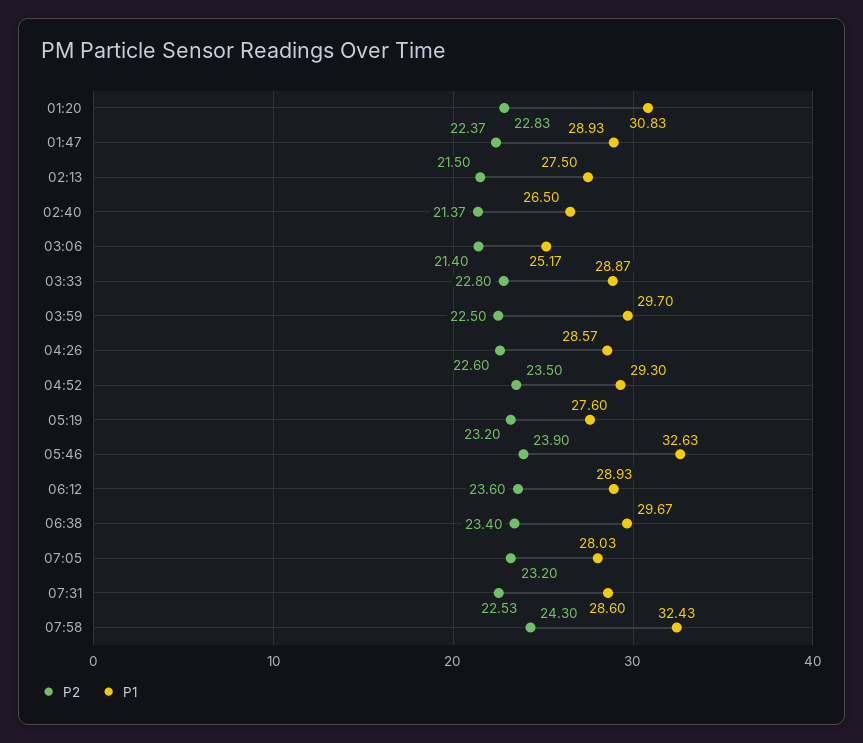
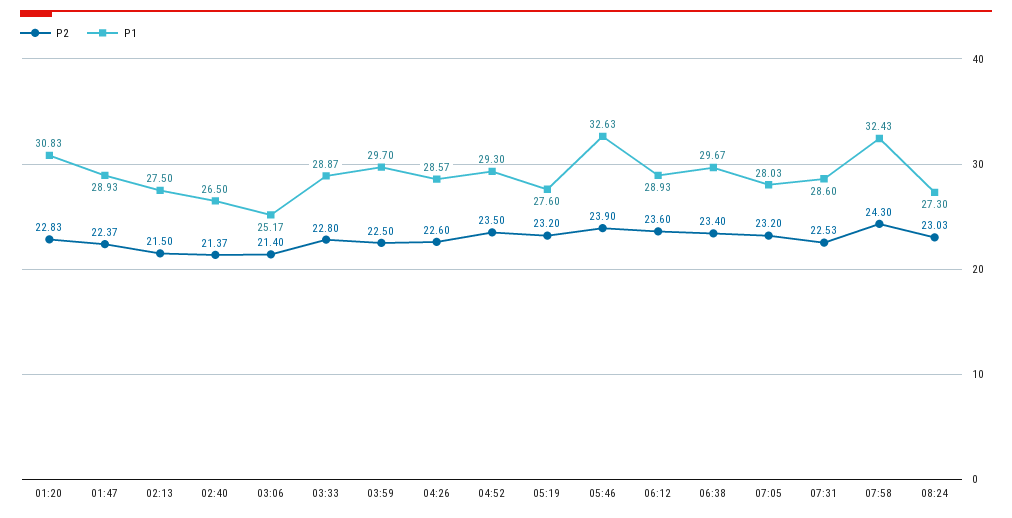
P2, 08:24: none -> 23.03
P1, 08:24: none -> 27.3

